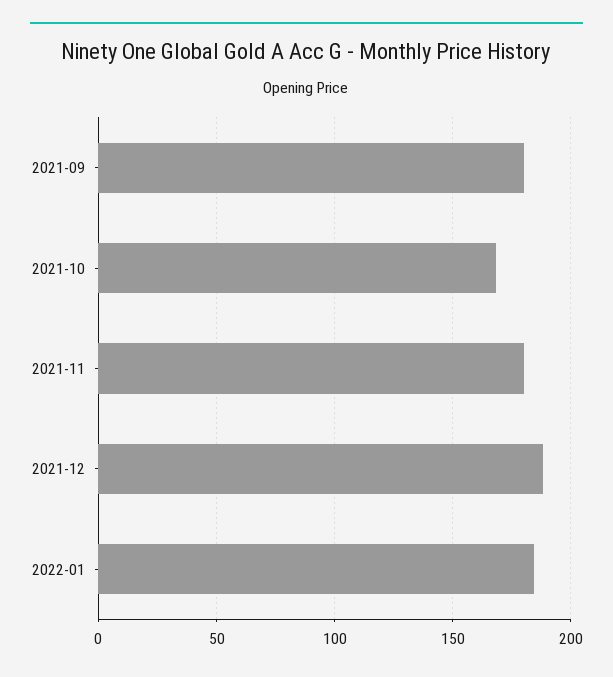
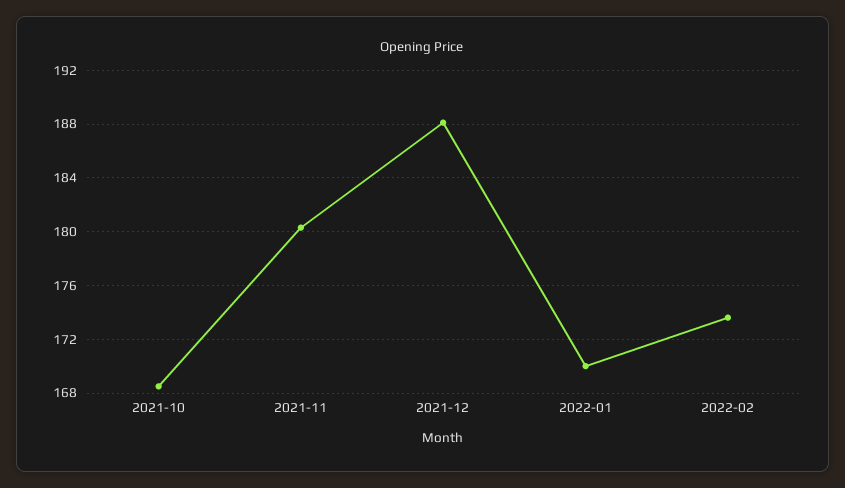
2021-09: 180 -> none
2022-01: 185 -> 170
2022-02: none -> 173.5

